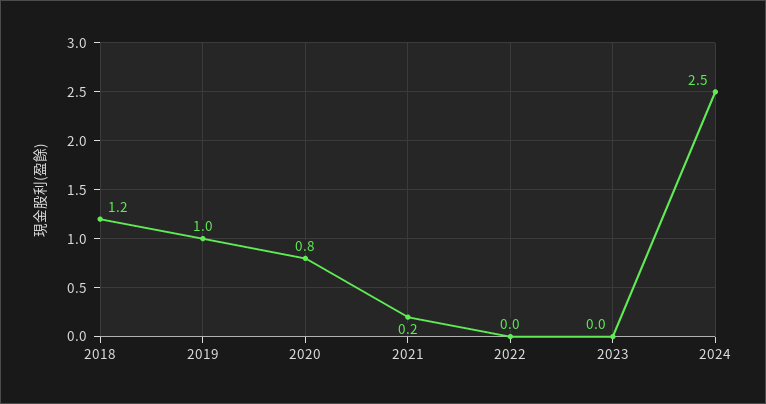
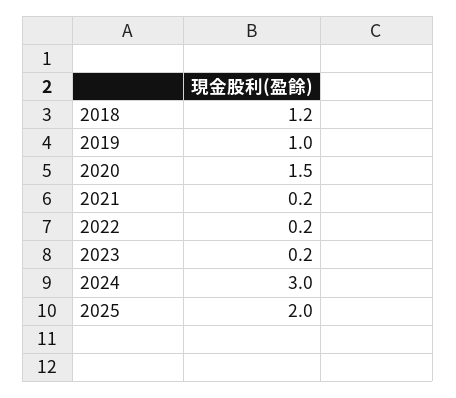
2020: 0.8 -> 1.5
2022: 0 -> 0.2
2023: 0 -> 0.2
2024: 2.5 -> 3
2025: none -> 2

